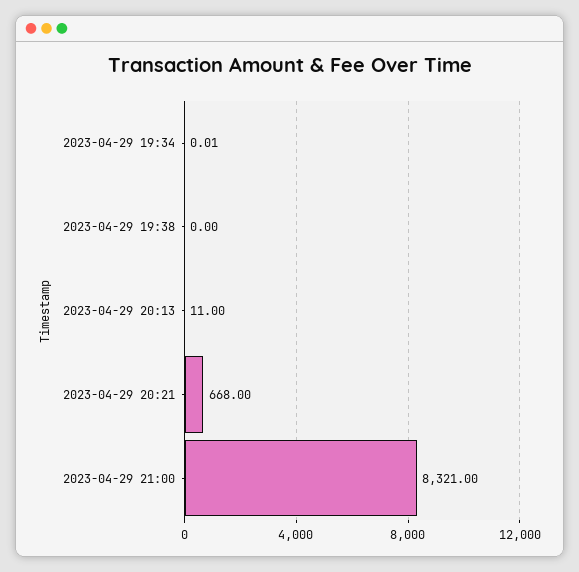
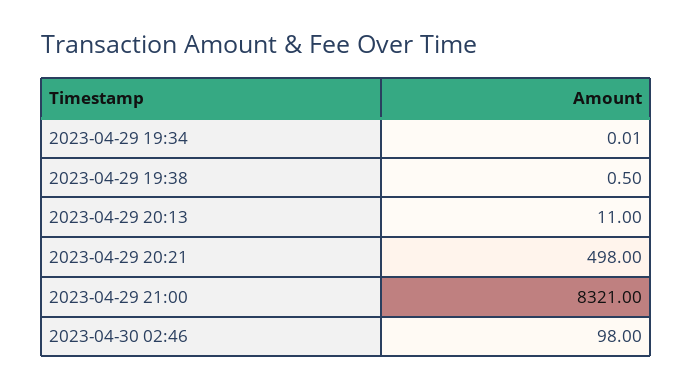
2023-04-29 19:38: 0 -> 0.5
2023-04-29 20:21: 668 -> 498
2023-04-30 02:46: none -> 98

